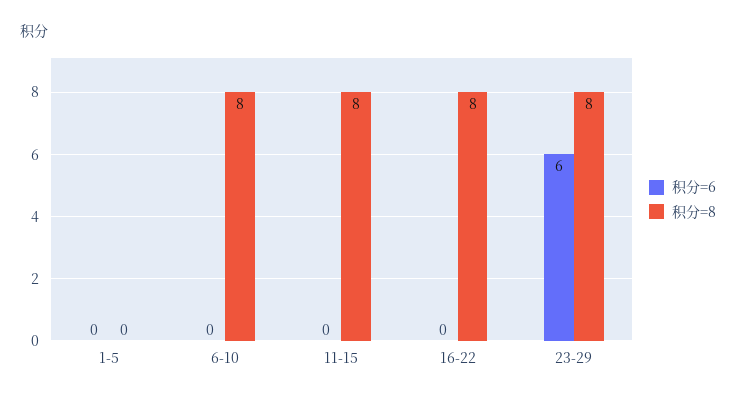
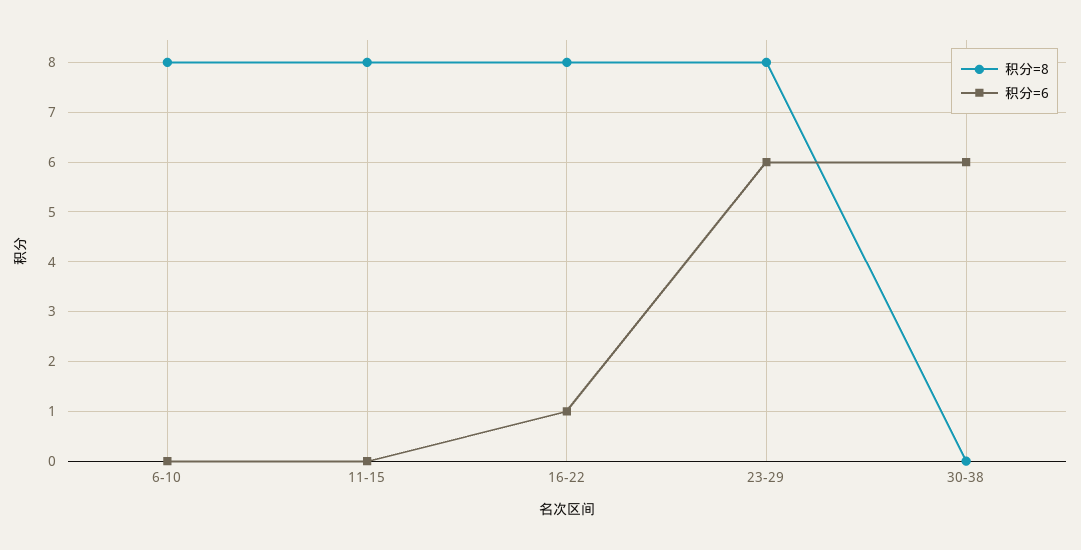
积分=6, 1-5: 0 -> none
积分=8, 1-5: 0 -> none
积分=6, 16-22: 0 -> 1
积分=8, 30-38: none -> 0
积分=6, 30-38: none -> 6

